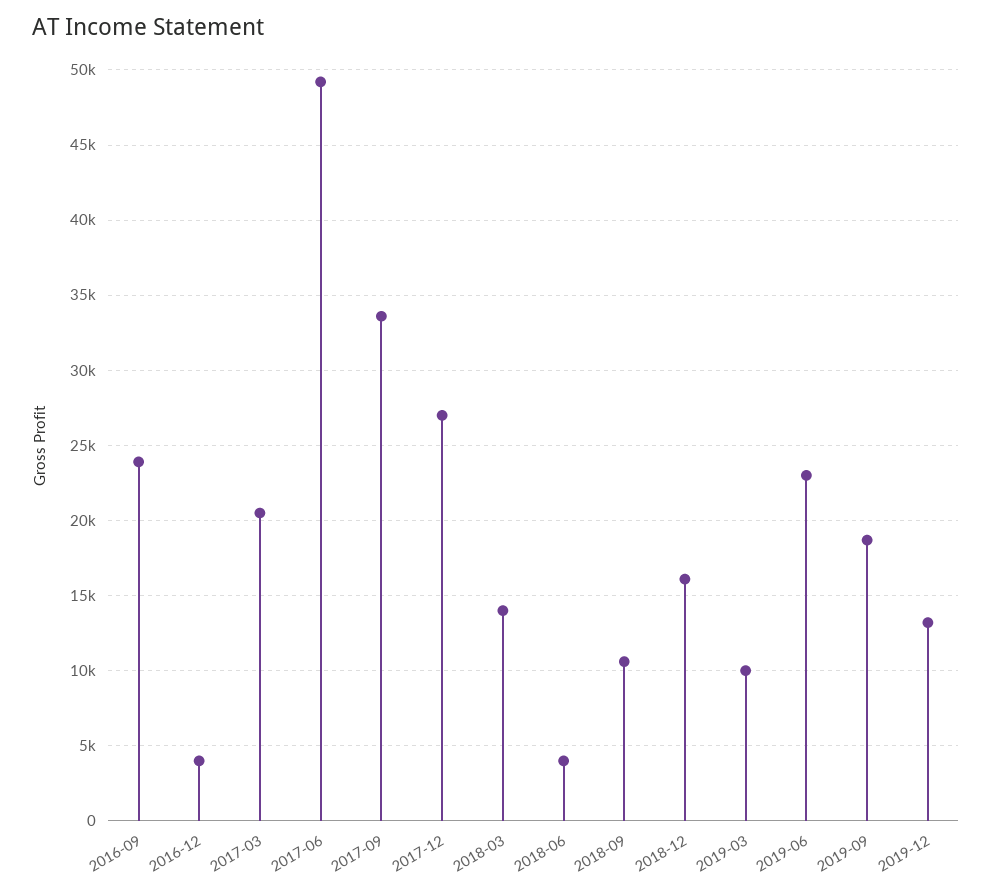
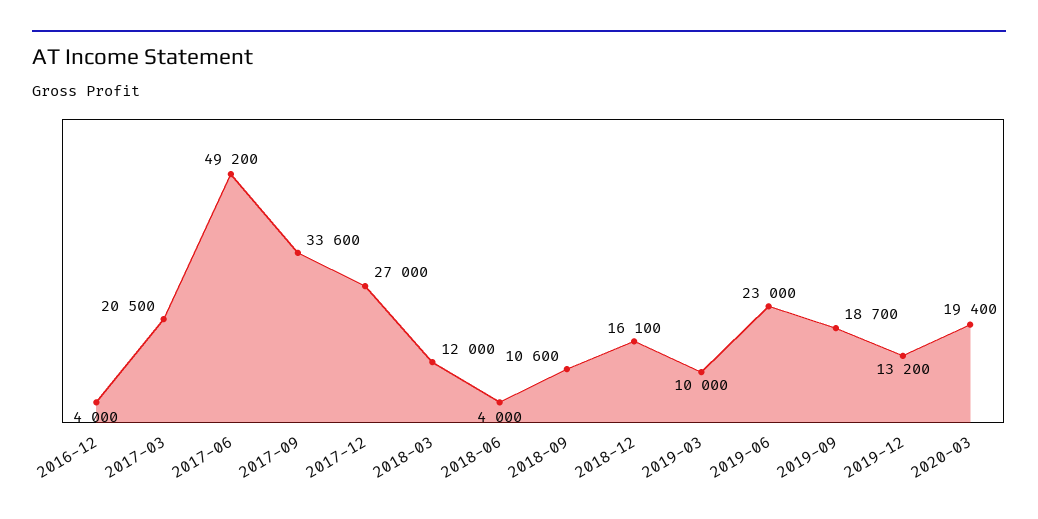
2016-09: 24000 -> none
2018-03: 14000 -> 12000
2020-03: none -> 19400

